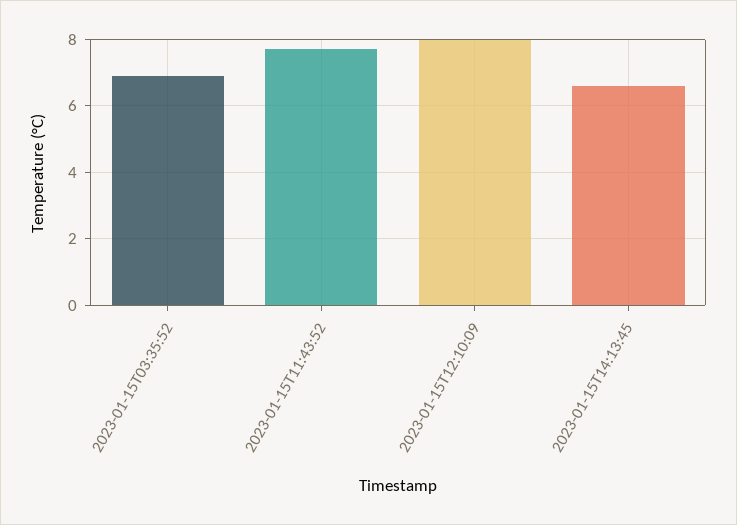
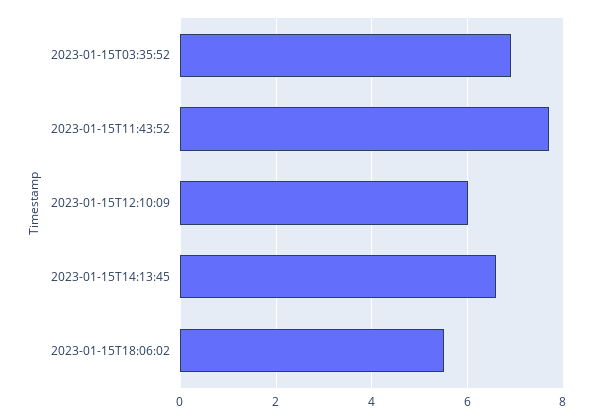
2023-01-15T12:10:09: 8 -> 6
2023-01-15T18:06:02: none -> 5.5

